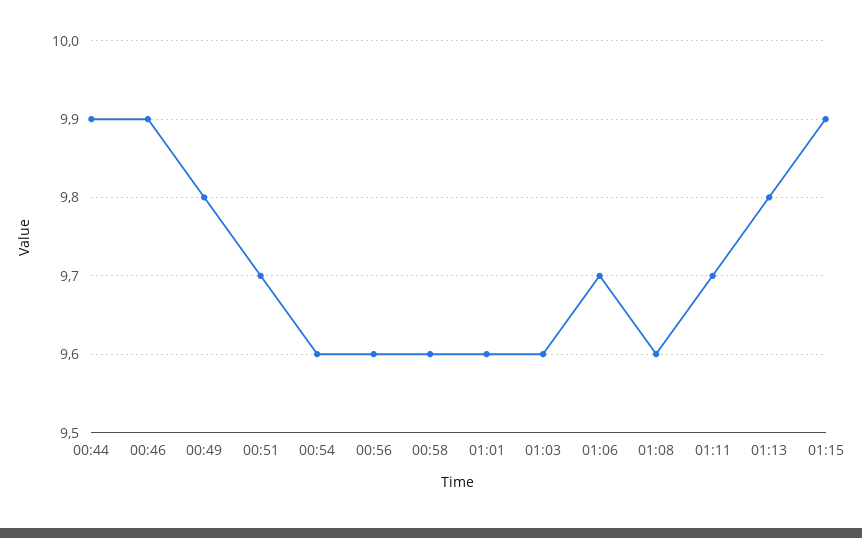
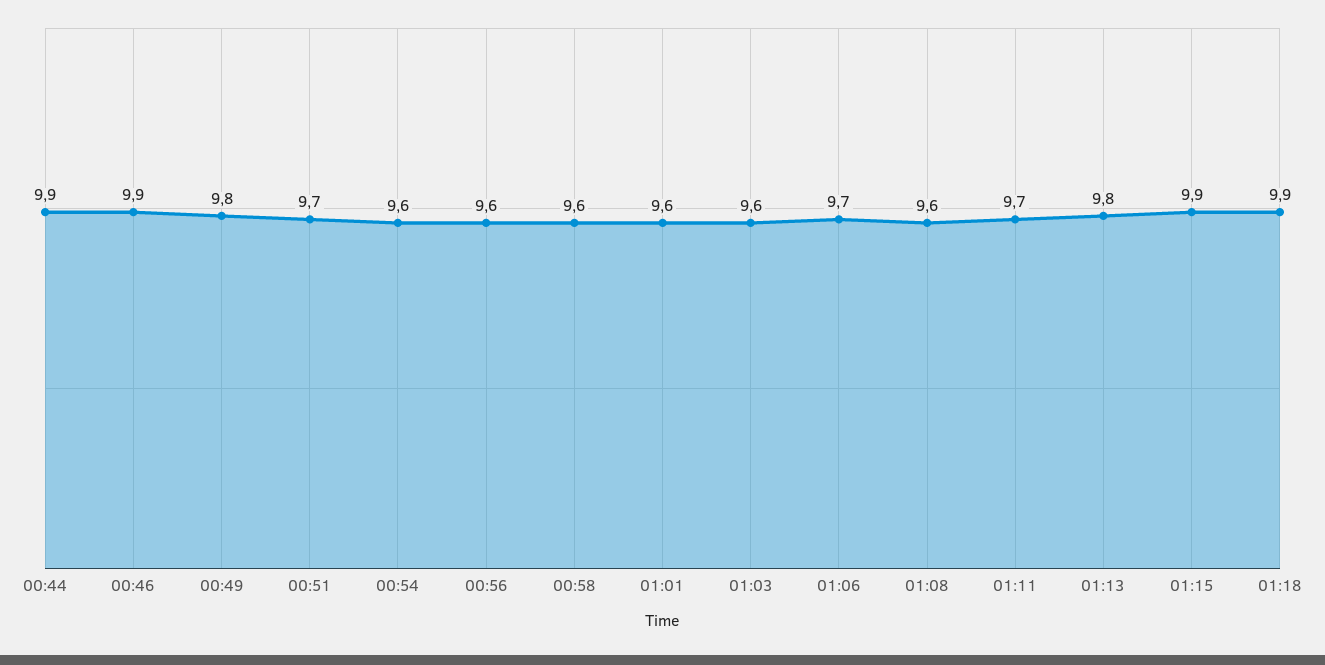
01:18: none -> 9.9

